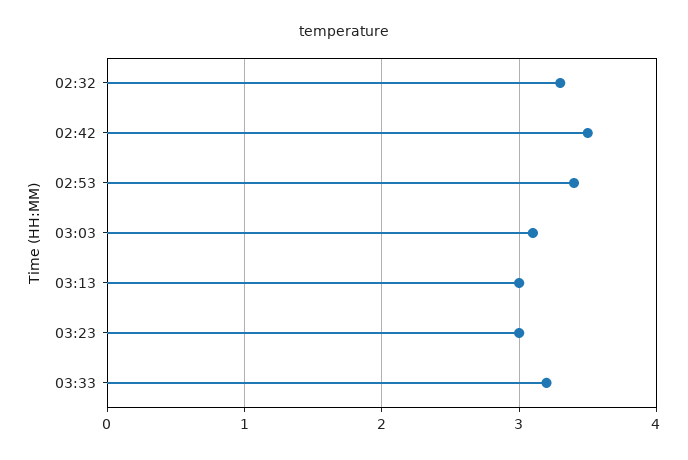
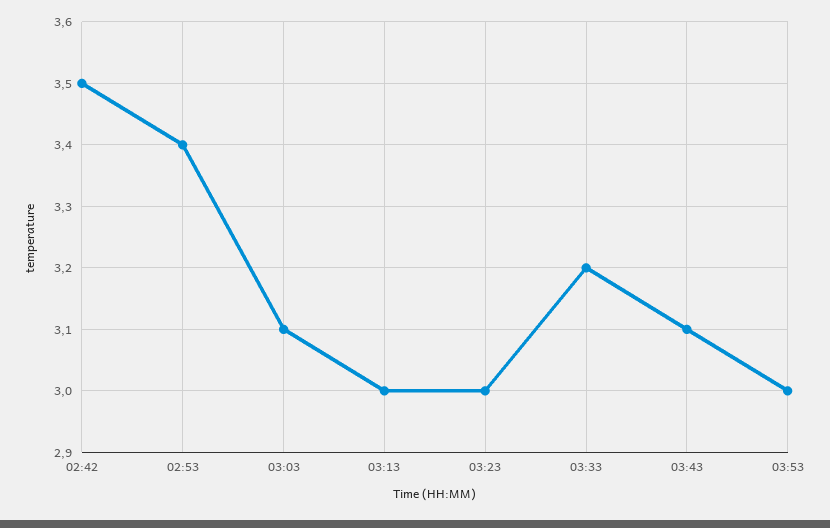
02:32: 3.3 -> none
03:43: none -> 3.1
03:53: none -> 3

